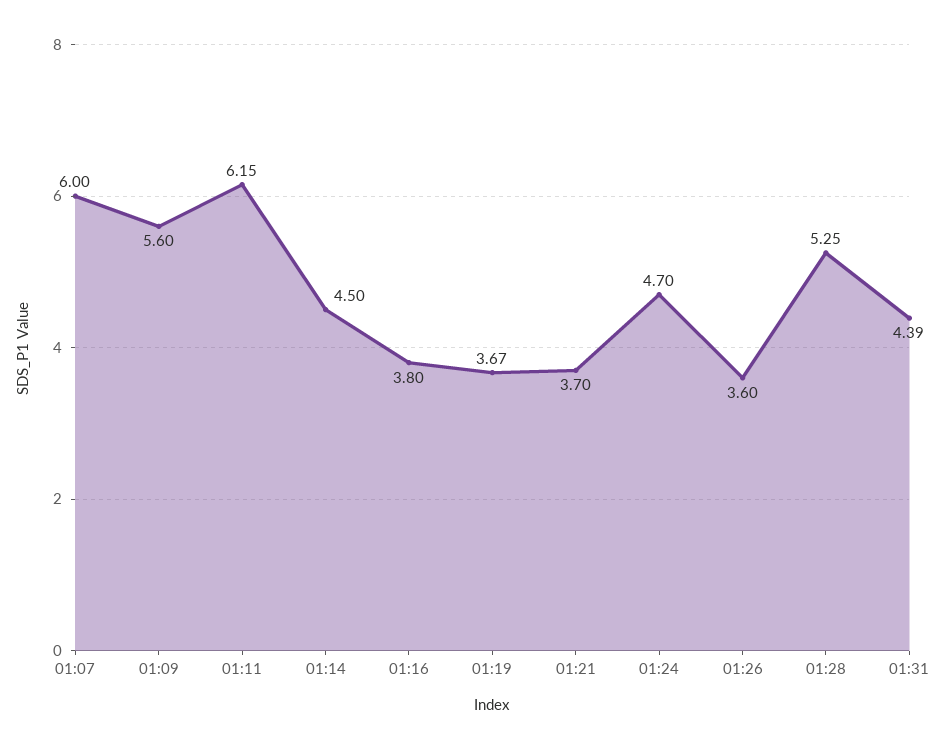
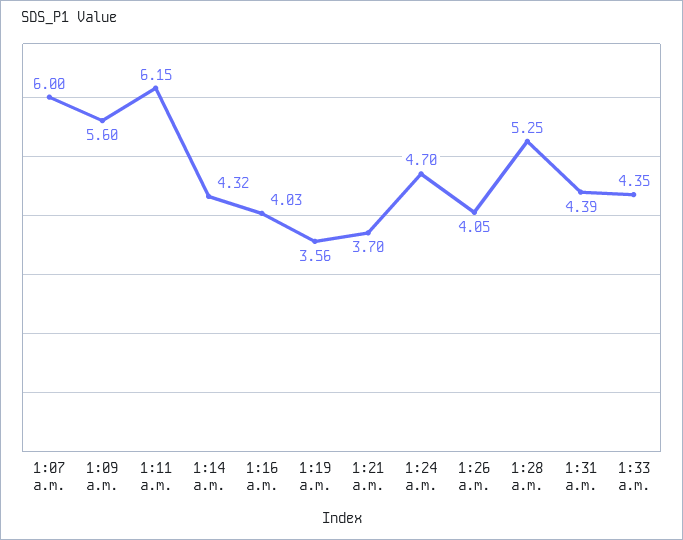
01:14: 4.5 -> 4.32
01:16: 3.8 -> 4.03
01:19: 3.67 -> 3.56
01:26: 3.6 -> 4.05
1:33 a.m.: none -> 4.35

